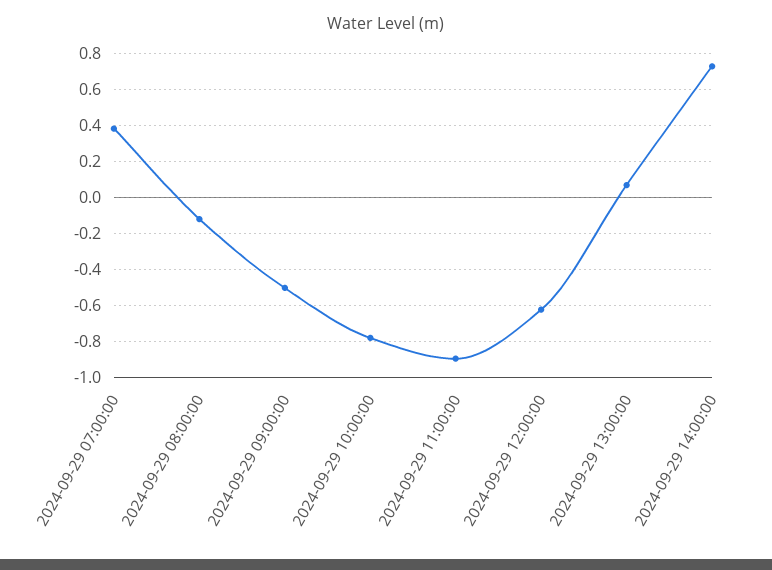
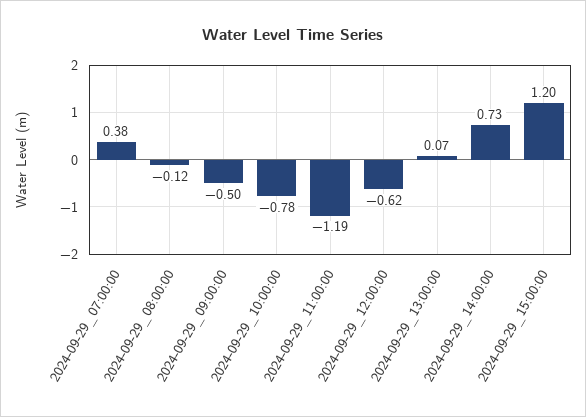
2024-09-29 11:00:00: -0.9 -> -1.19
2024-09-29_15:00:00: none -> 1.2

